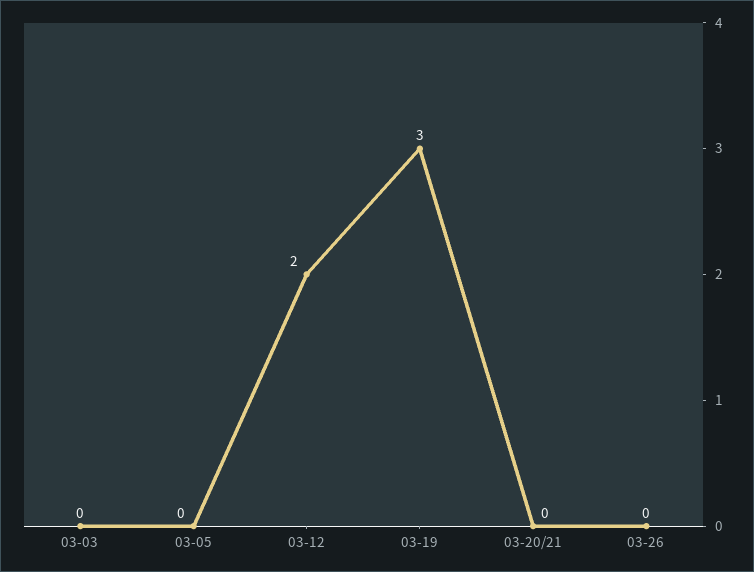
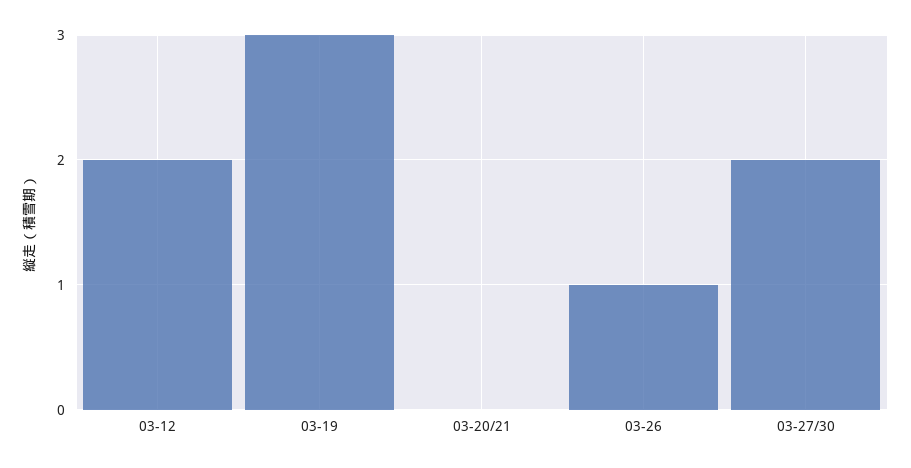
03-03: 0 -> none
03-05: 0 -> none
03-26: 0 -> 1
03-27/30: none -> 2

